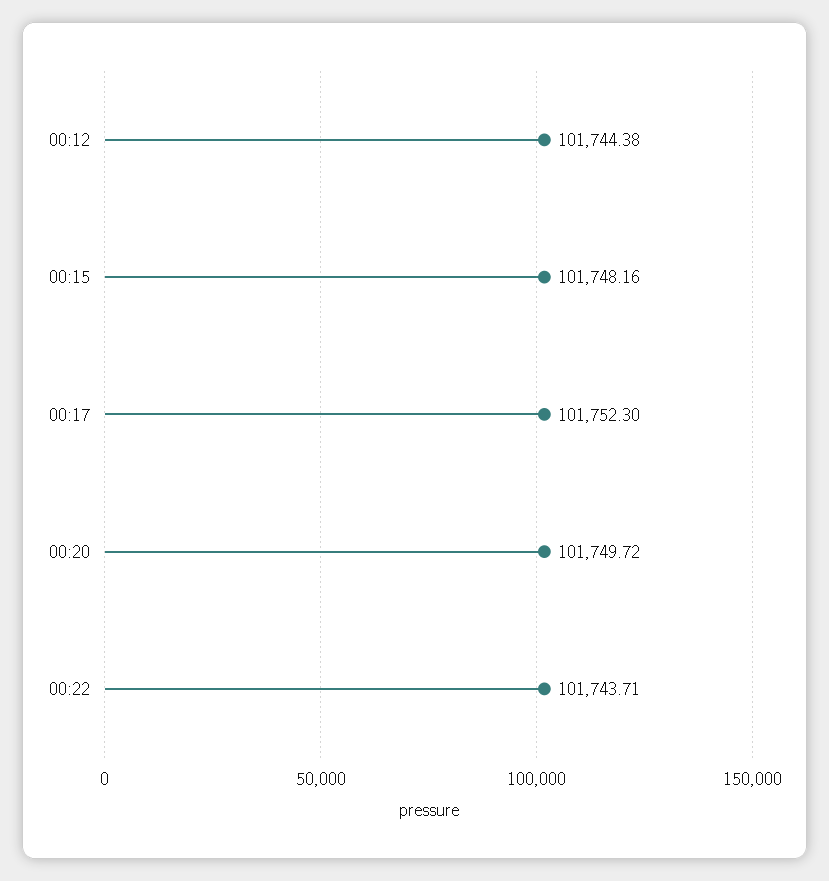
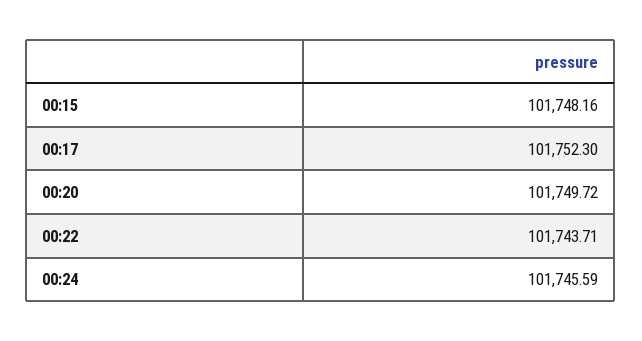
00:12: 101744.38 -> none
00:24: none -> 101745.59

